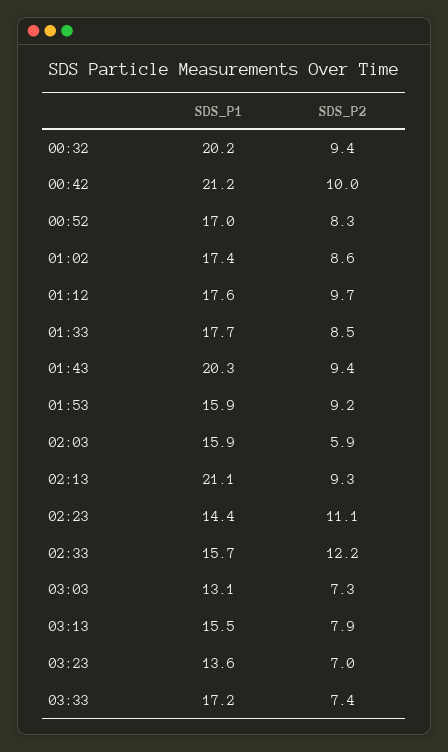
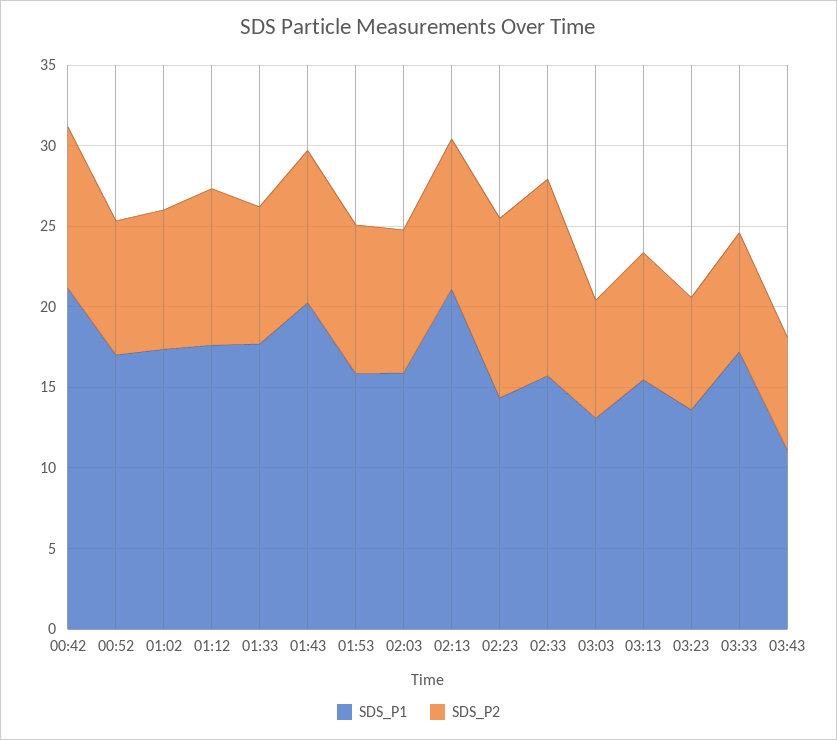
SDS_P1, 00:32: 20.2 -> none
SDS_P2, 00:32: 9.4 -> none
SDS_P2, 02:03: 5.9 -> 9
SDS_P1, 03:43: none -> 11
SDS_P2, 03:43: none -> 7

